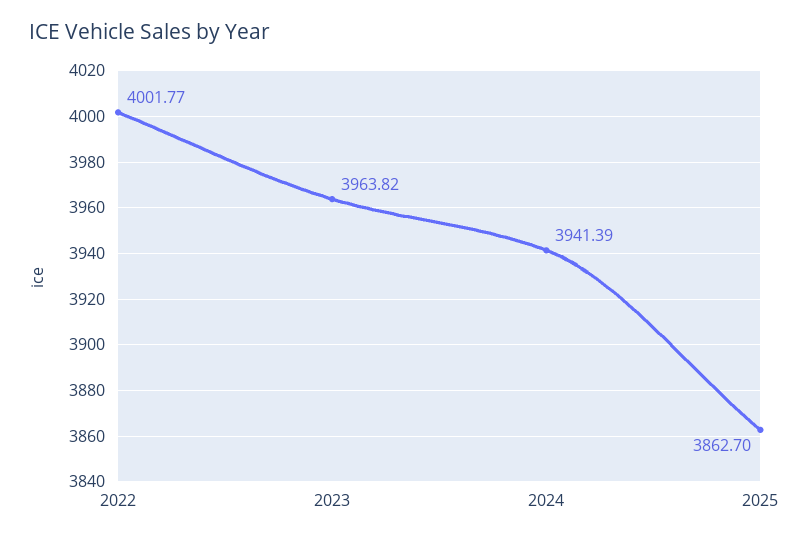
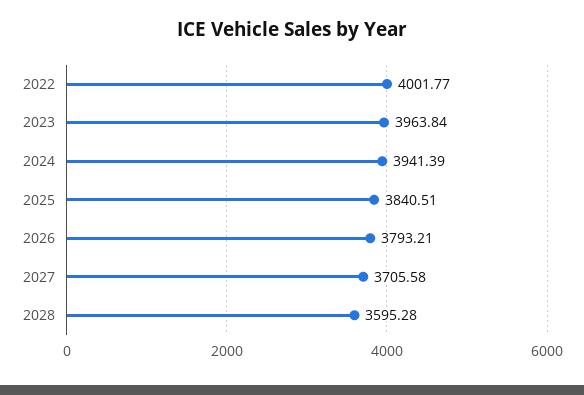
2023: 3963.82 -> 3963.84
2025: 3862.7 -> 3840.51
2026: none -> 3793.21
2027: none -> 3705.58
2028: none -> 3595.28

